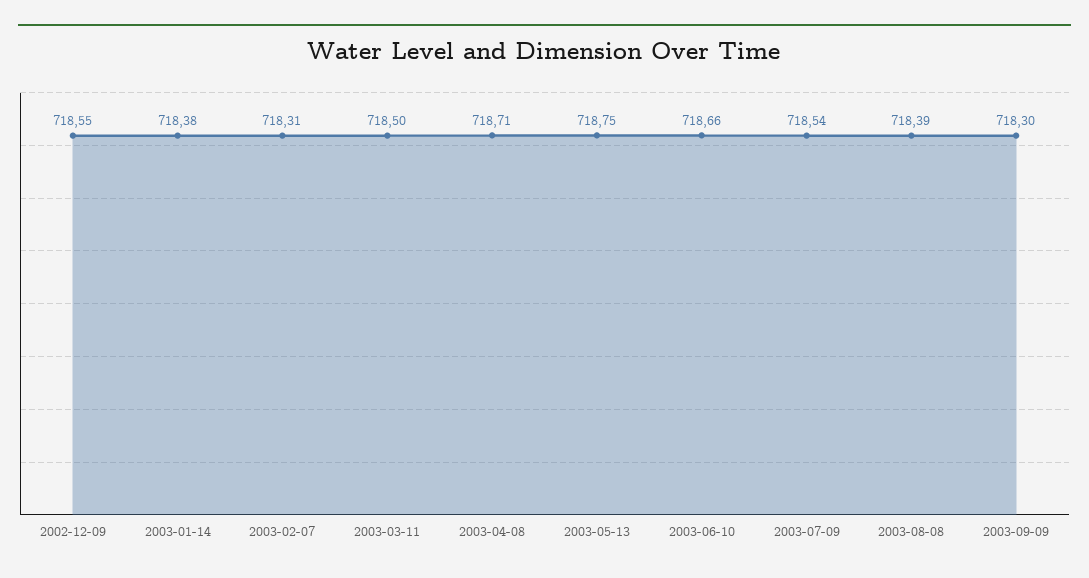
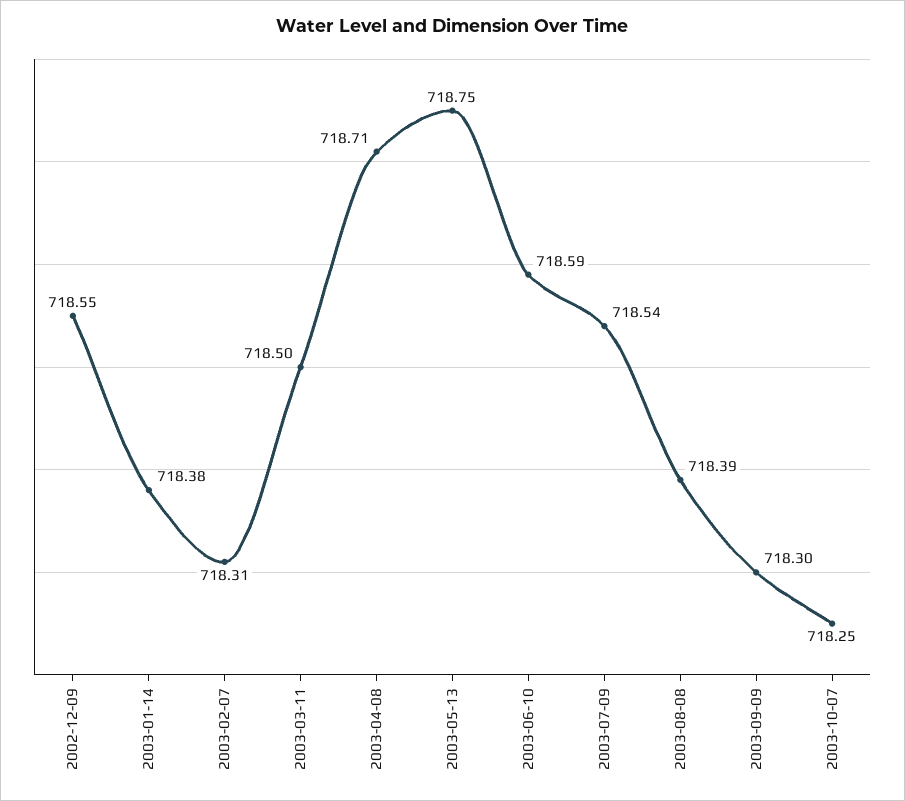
2003-06-10: 718.66 -> 718.59
2003-10-07: none -> 718.25

